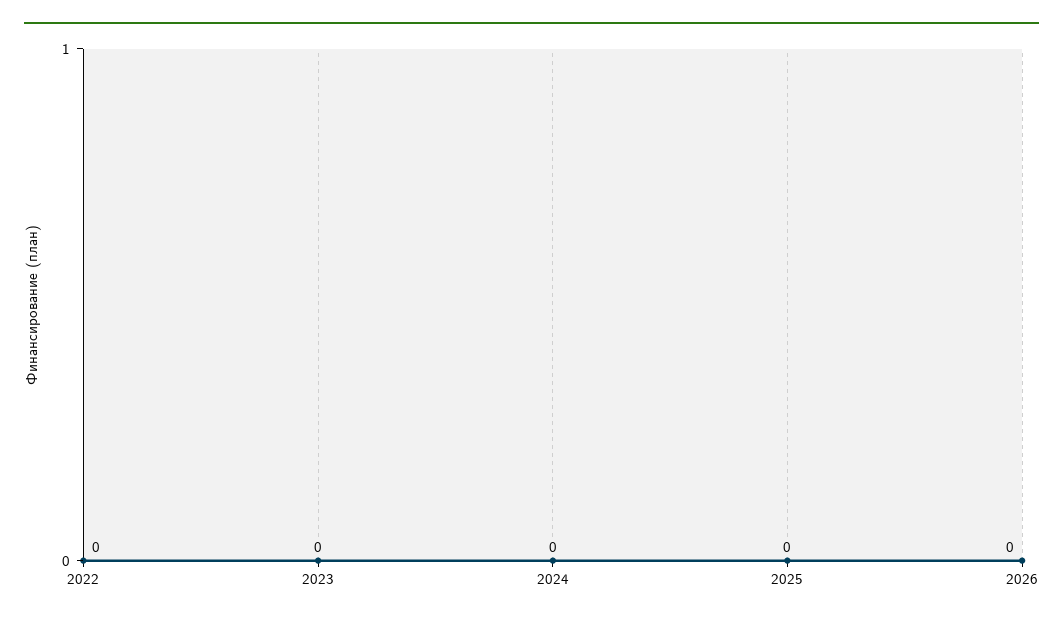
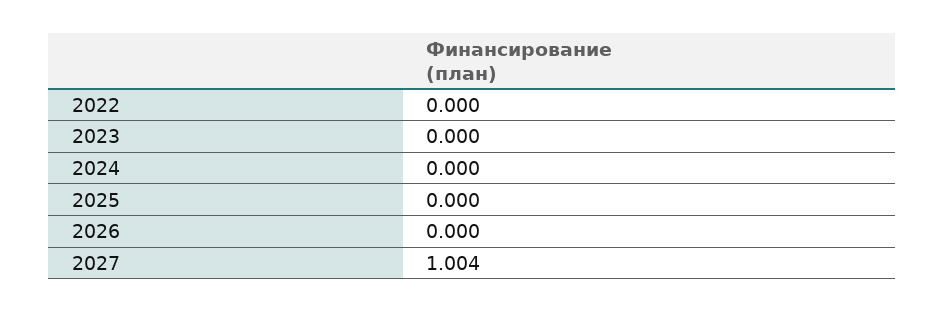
2027: none -> 1.004

